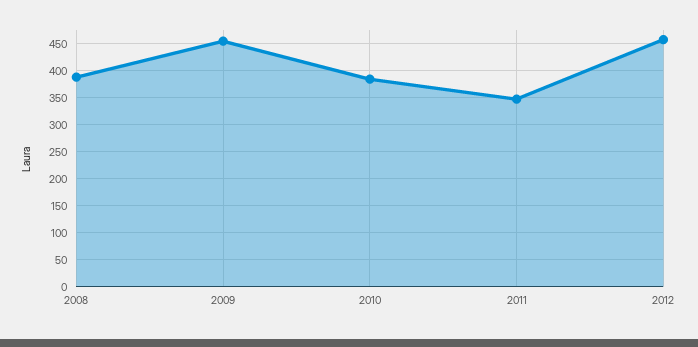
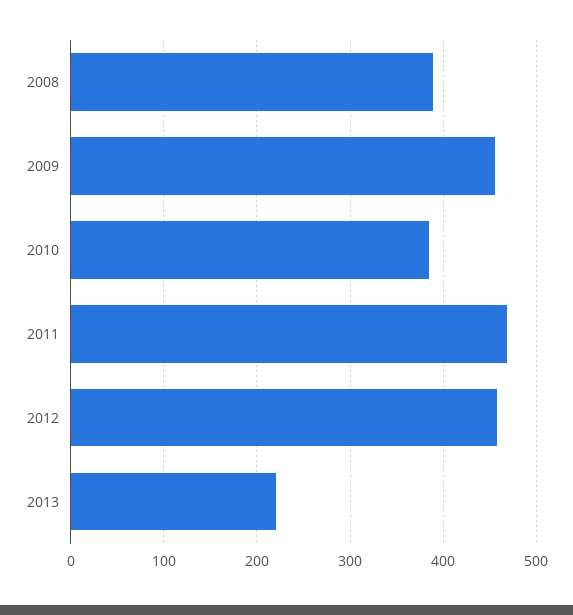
2011: 350 -> 470
2013: none -> 220

